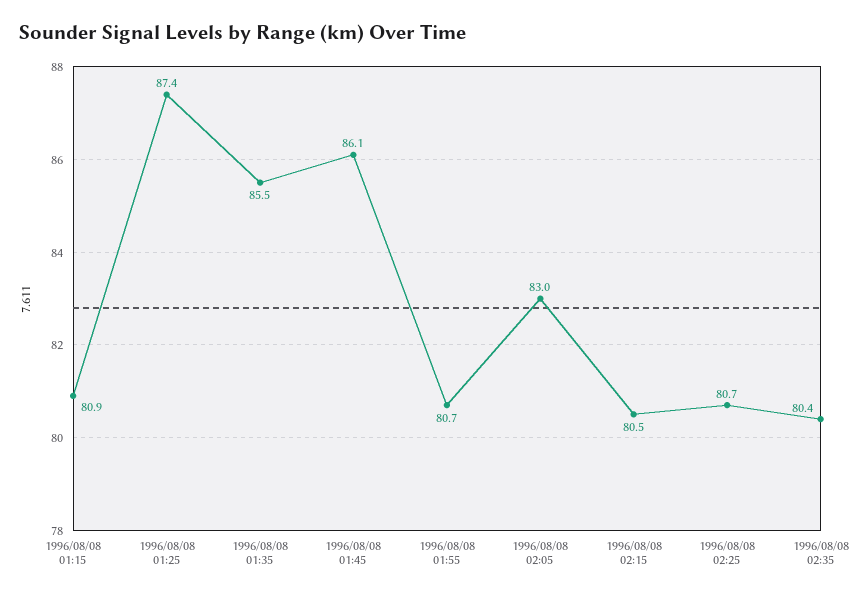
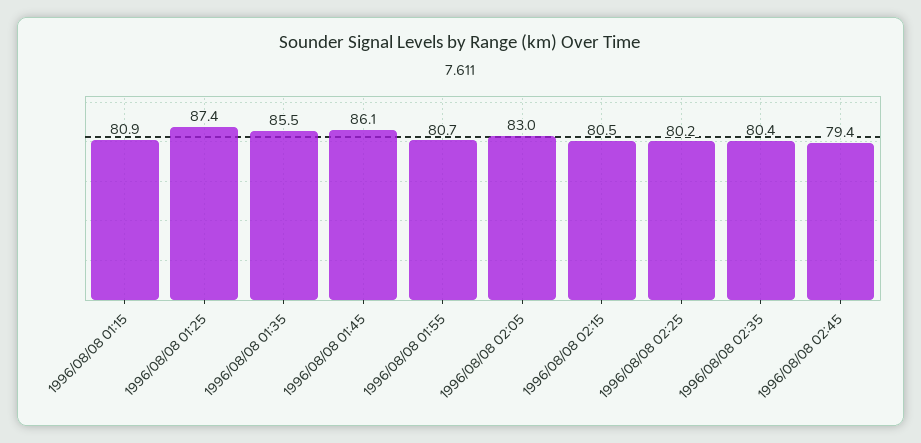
1996/08/08 02:25: 80.7 -> 80.2
1996/08/08 02:45: none -> 79.4

